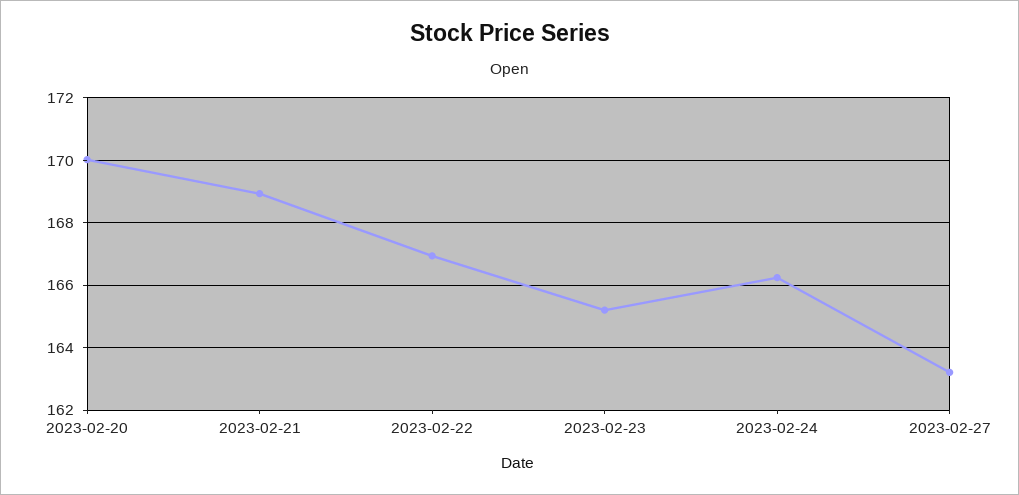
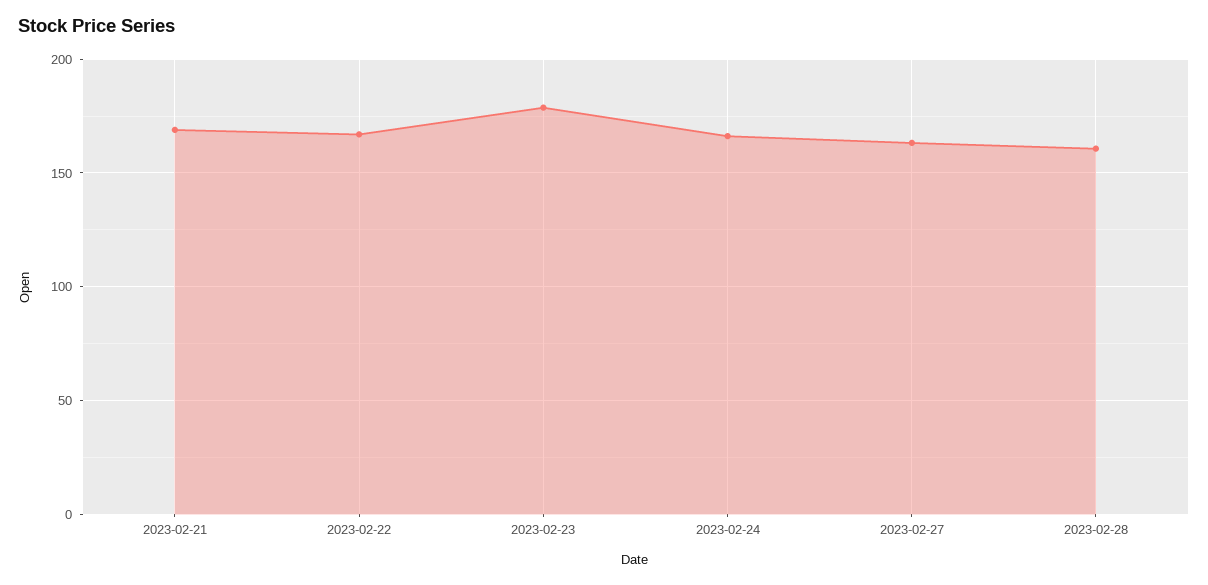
2023-02-20: 170 -> none
2023-02-23: 165.2 -> 180
2023-02-28: none -> 160

